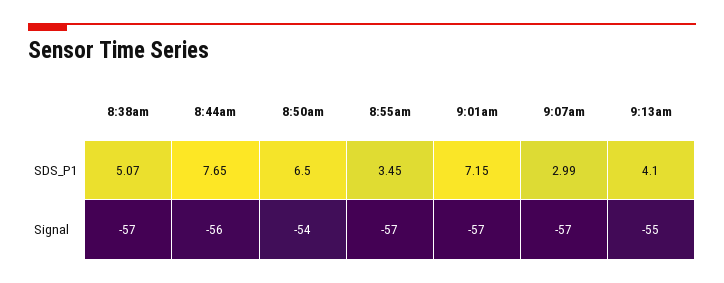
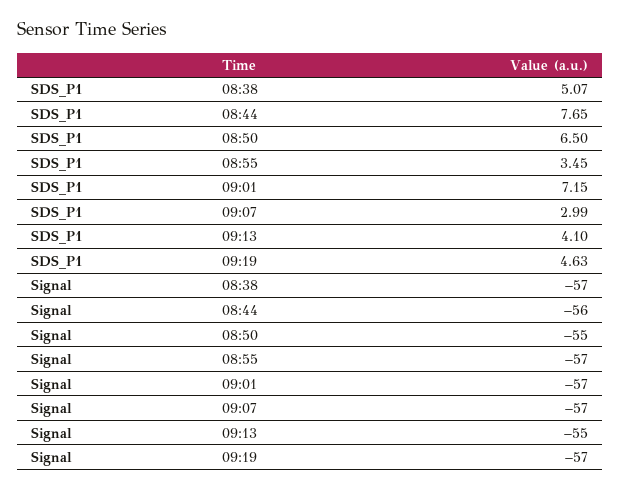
8:50am, Signal: -54 -> -55
09:19, SDS_P1: none -> 4.63
09:19, Signal: none -> -57

